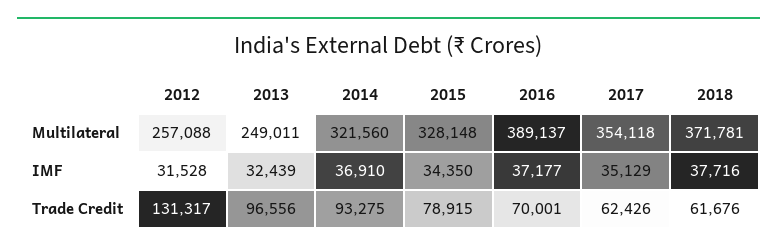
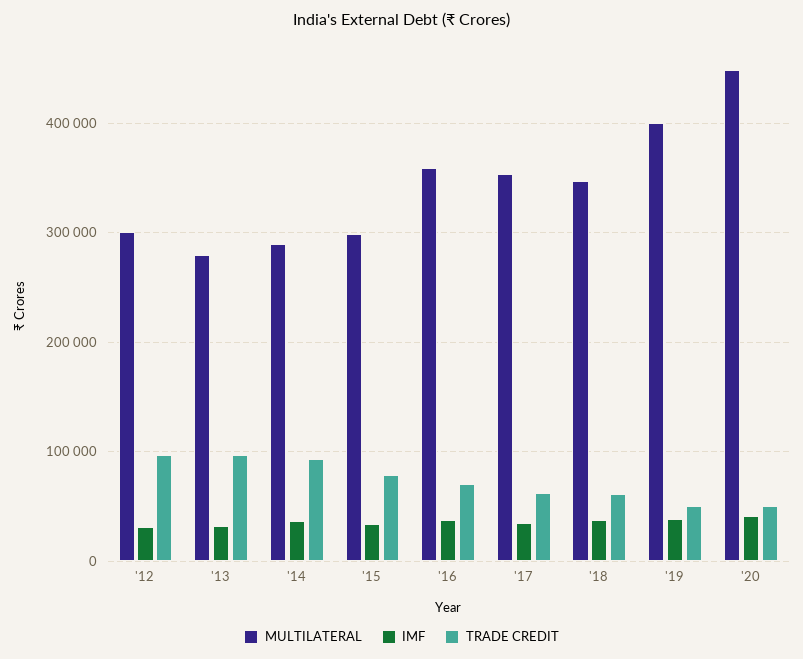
Multilateral, 2012: 257088 -> 300000
Multilateral, 2013: 249011 -> 280000
Multilateral, 2014: 321560 -> 290000
Multilateral, 2015: 328148 -> 300000
Multilateral, 2016: 389137 -> 360000
Multilateral, 2018: 371781 -> 350000
Trade Credit, 2012: 131317 -> 100000
Multilateral, '19: none -> 400000
IMF, '19: none -> 40000
Trade Credit, '19: none -> 50000
Multilateral, '20: none -> 450000
IMF, '20: none -> 40000
Trade Credit, '20: none -> 50000

